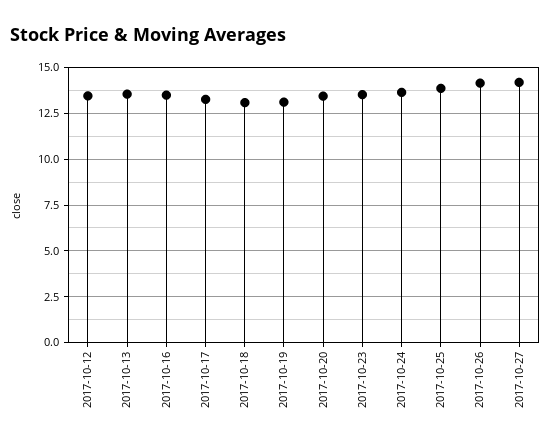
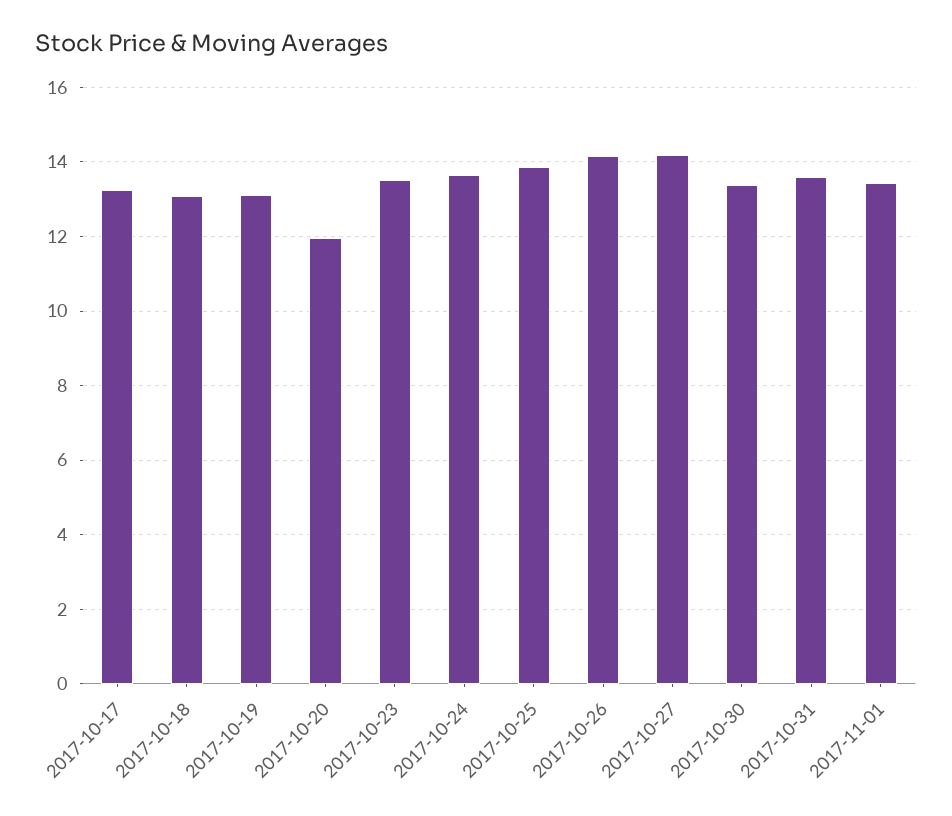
2017-10-12: 13.5 -> none
2017-10-13: 13.5 -> none
2017-10-16: 13.5 -> none
2017-10-20: 13.5 -> 12
2017-10-30: none -> 13.4
2017-10-31: none -> 13.6
2017-11-01: none -> 13.4

